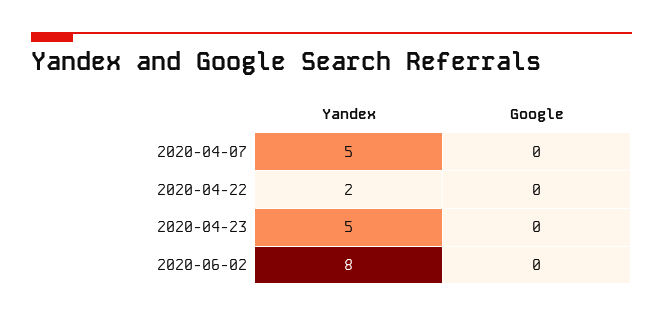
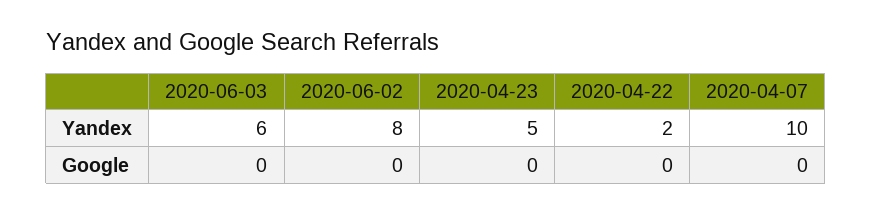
Yandex, 2020-04-07: 5 -> 10
Yandex, 2020-06-03: none -> 6
Google, 2020-06-03: none -> 0

